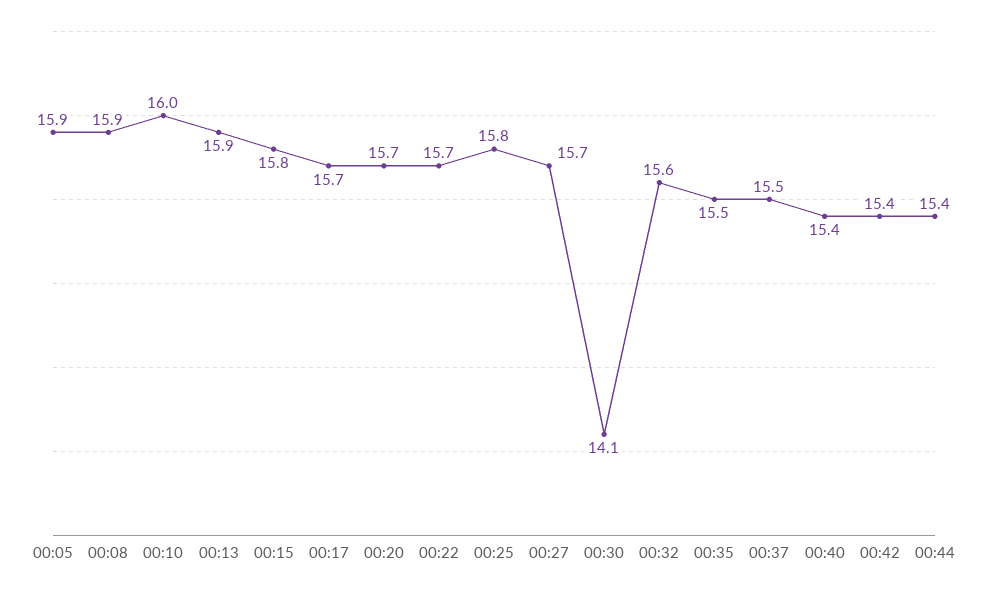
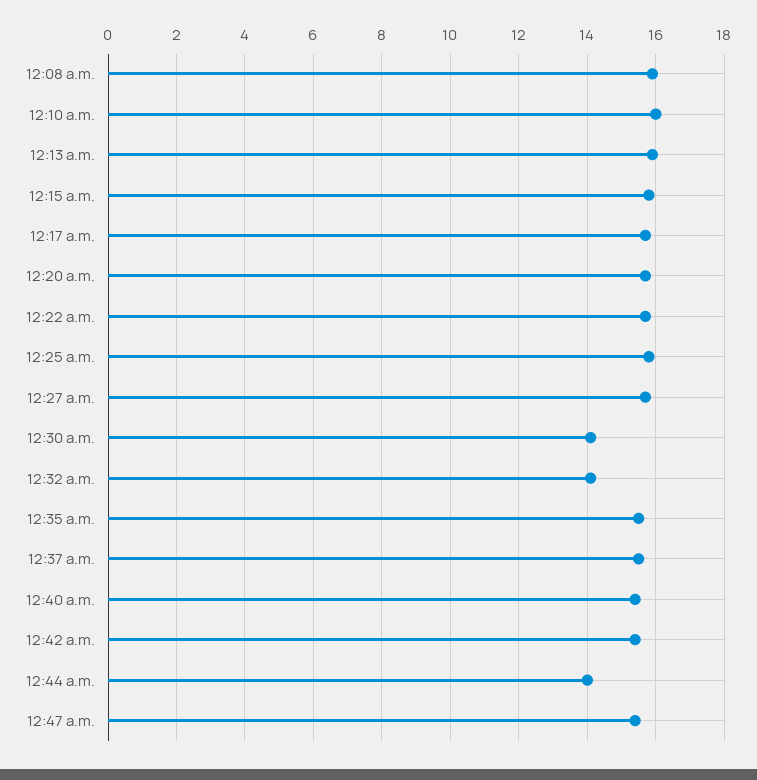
00:05: 15.9 -> none
00:32: 15.6 -> 14
00:44: 15.4 -> 14
12:47 a.m.: none -> 15.5

